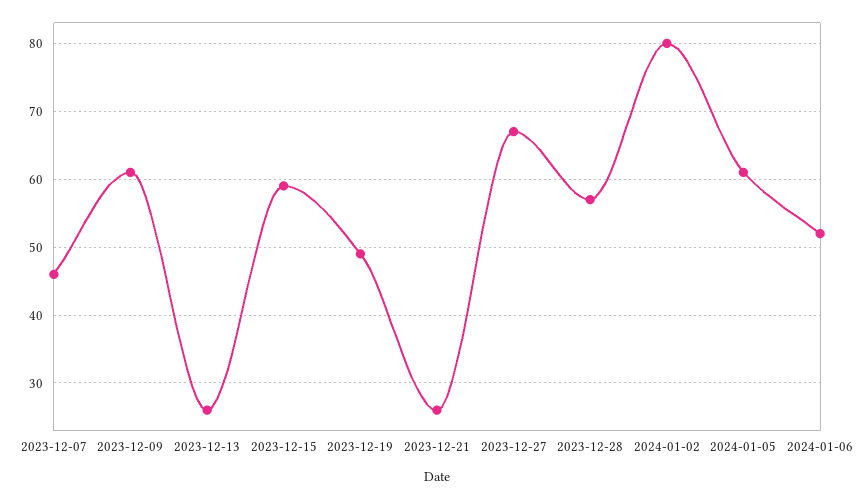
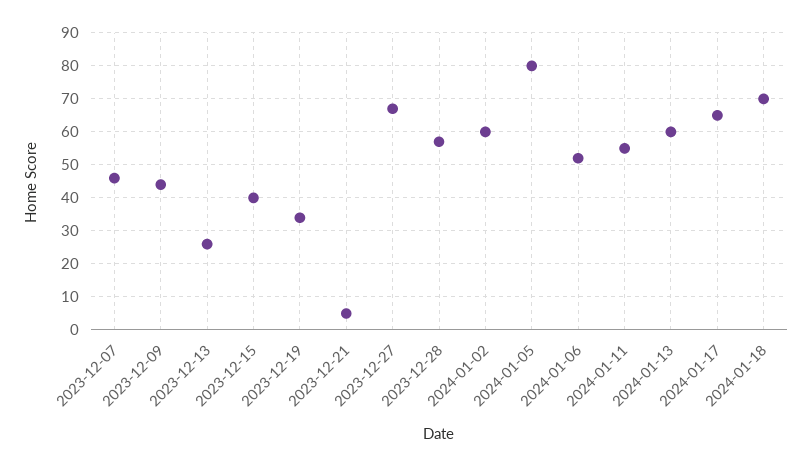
2023-12-09: 61 -> 45
2023-12-15: 59 -> 40
2023-12-19: 49 -> 35
2023-12-21: 26 -> 5
2024-01-02: 80 -> 60
2024-01-05: 61 -> 80
2024-01-11: none -> 55
2024-01-13: none -> 60
2024-01-17: none -> 65
2024-01-18: none -> 70

